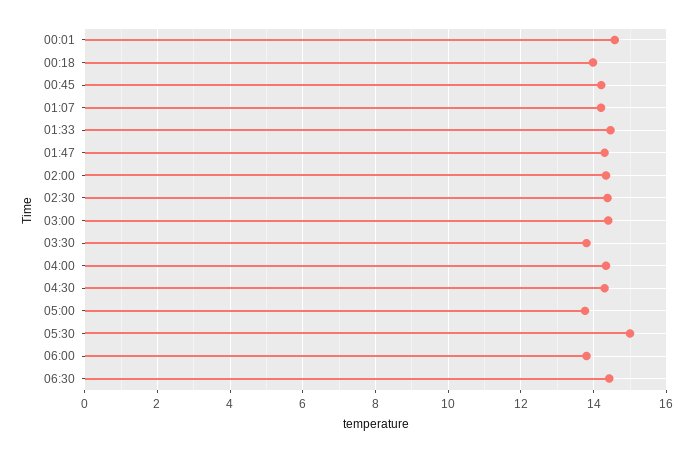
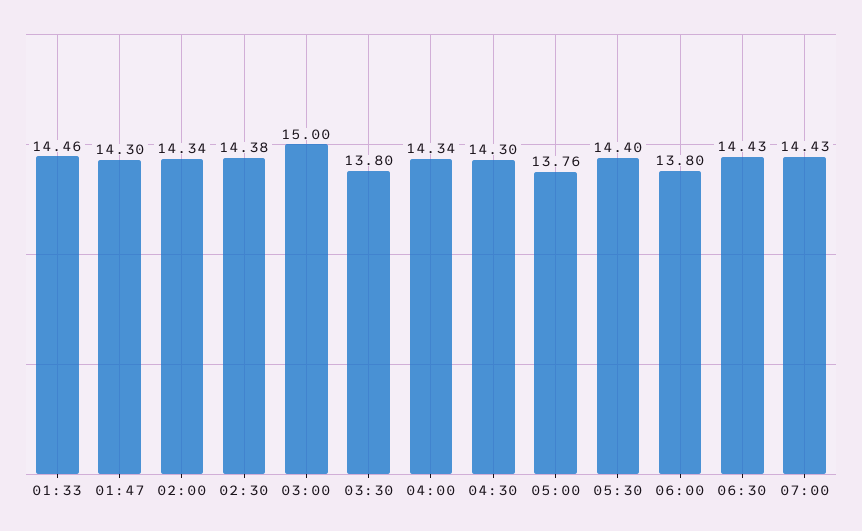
00:01: 14.6 -> none
00:18: 14 -> none
00:45: 14.2 -> none
01:07: 14.2 -> none
03:00: 14.4 -> 15
05:30: 15 -> 14.4
07:00: none -> 14.43

